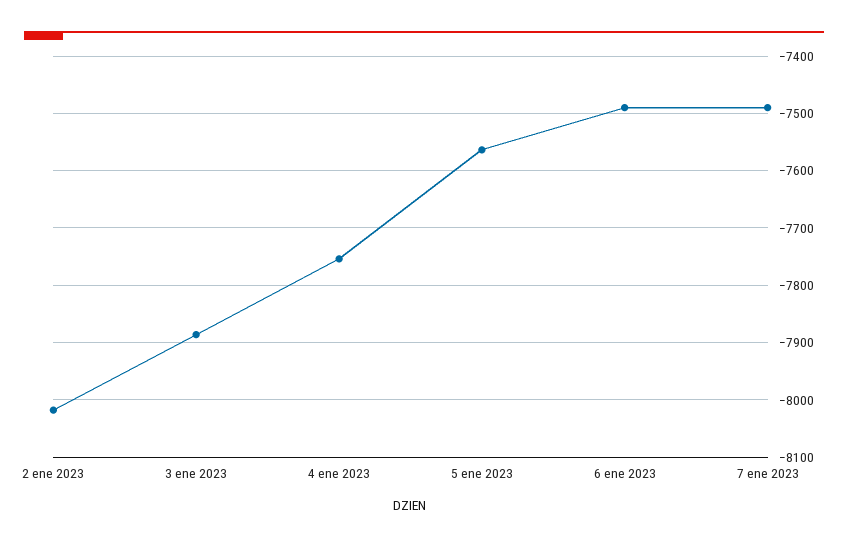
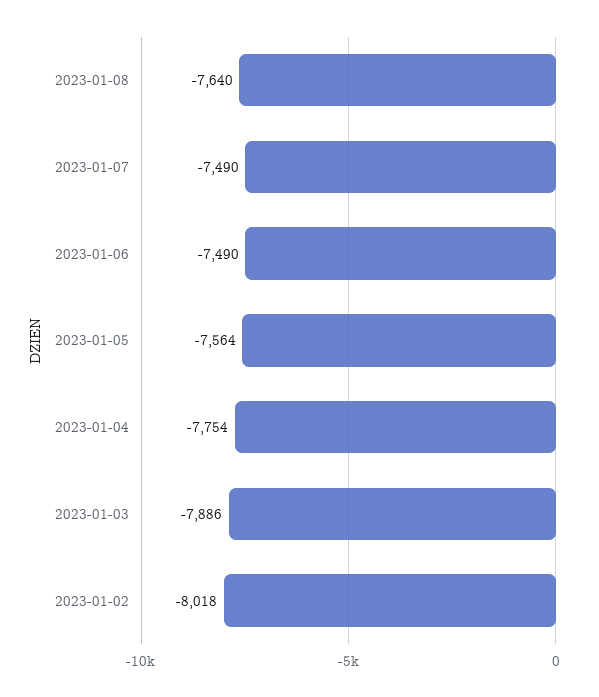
2023-01-08: none -> -7640

